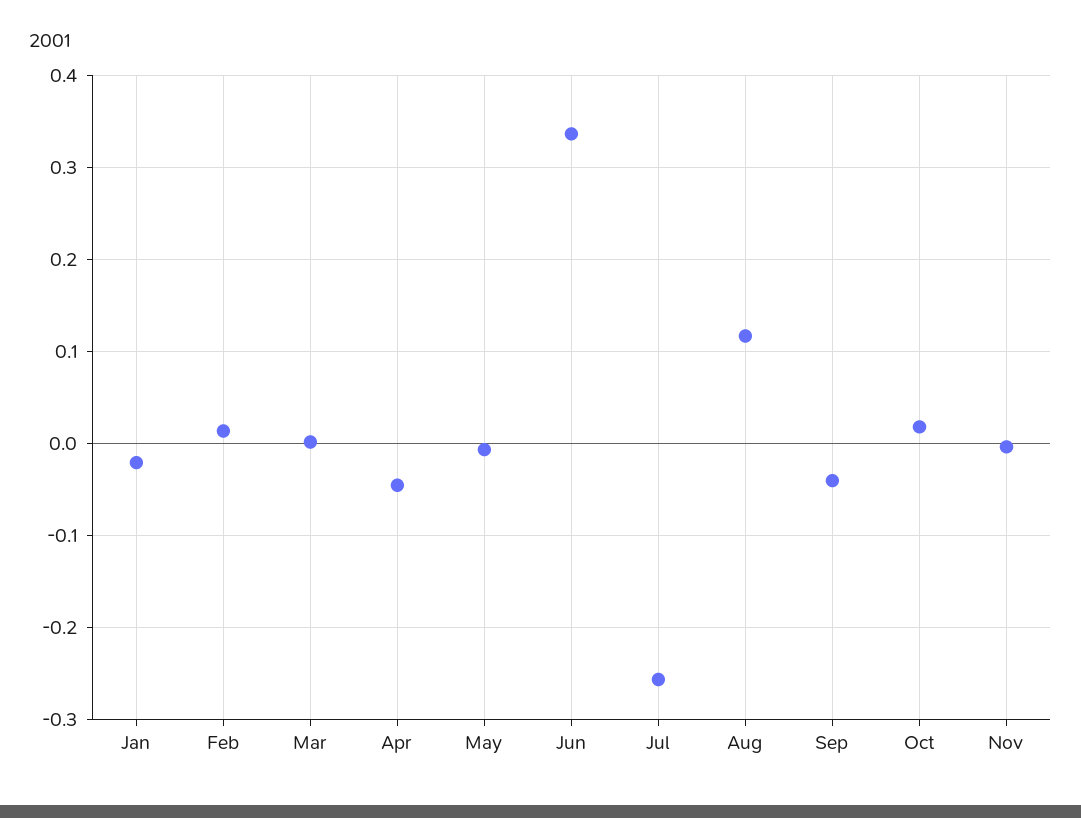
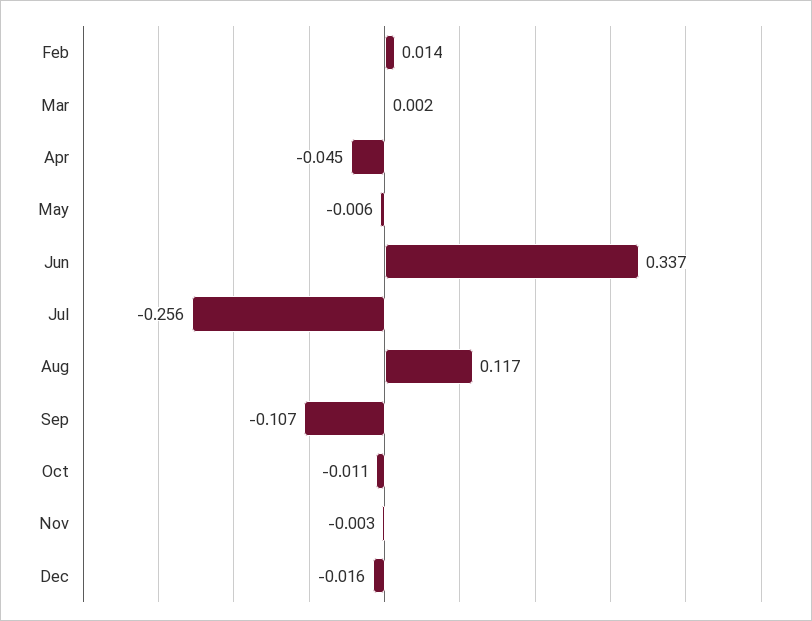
Jan: -0.02 -> none
Sep: -0.04 -> -0.107
Oct: 0.02 -> -0.011
Dec: none -> -0.016

